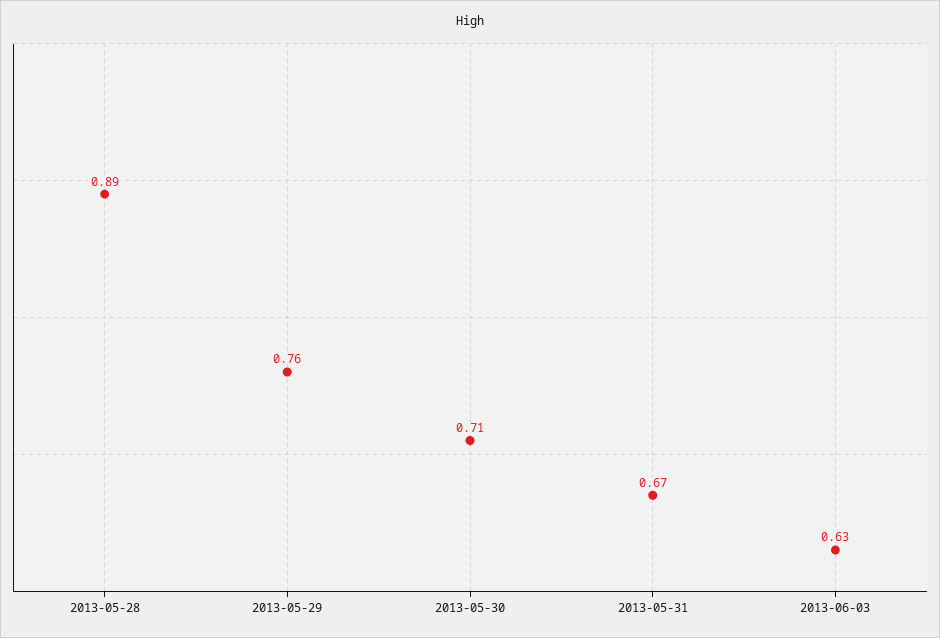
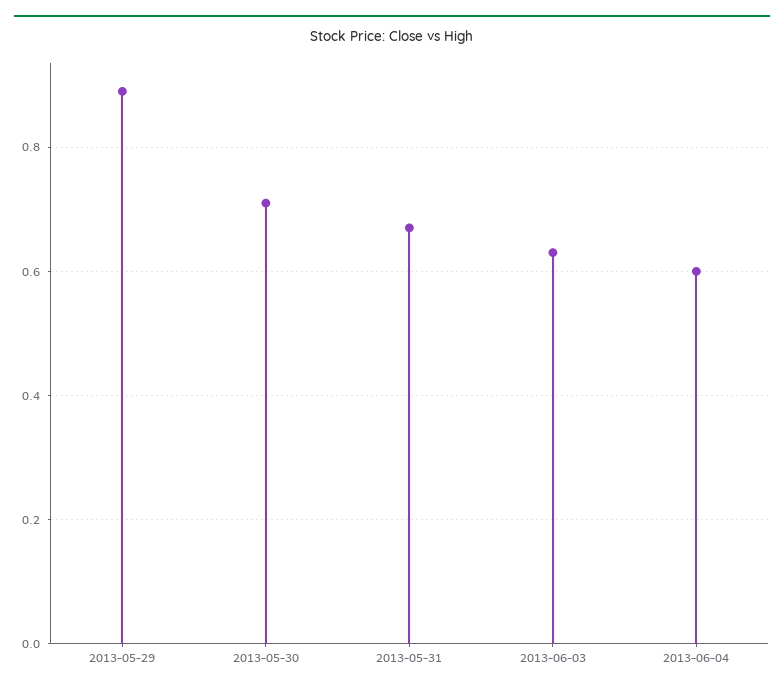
2013-05-28: 0.89 -> none
2013-05-29: 0.76 -> 0.9
2013-06-04: none -> 0.6

